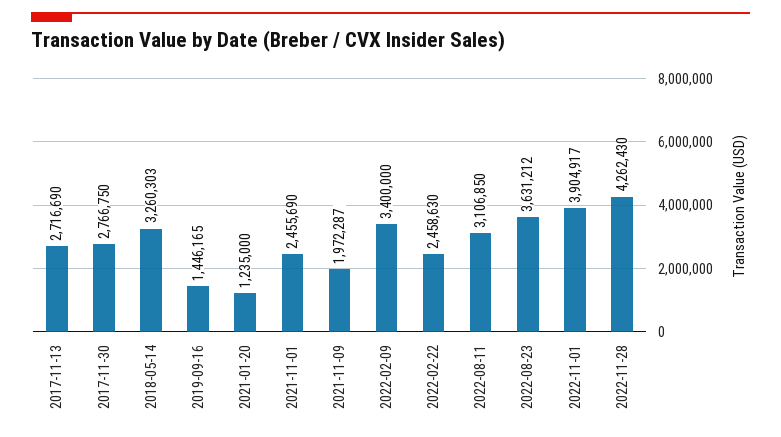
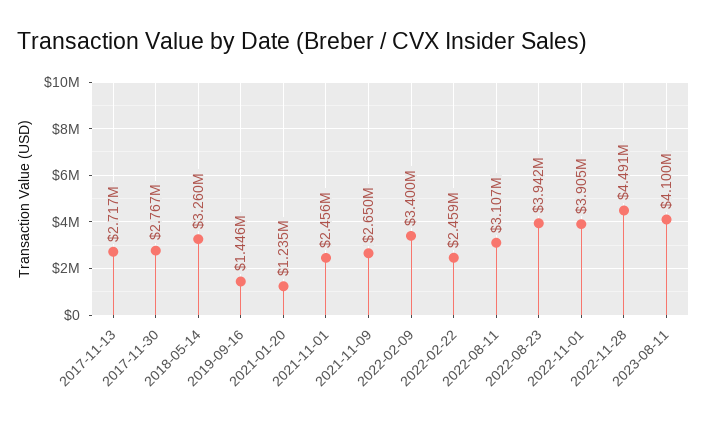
2021-11-09: 1972287 -> 2650000
2022-08-23: 3631212 -> 3942000
2022-11-28: 4262430 -> 4491000
2023-08-11: none -> 4100000

